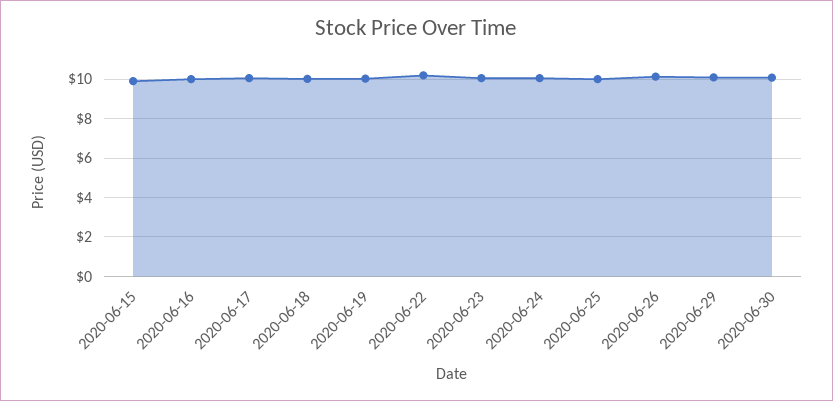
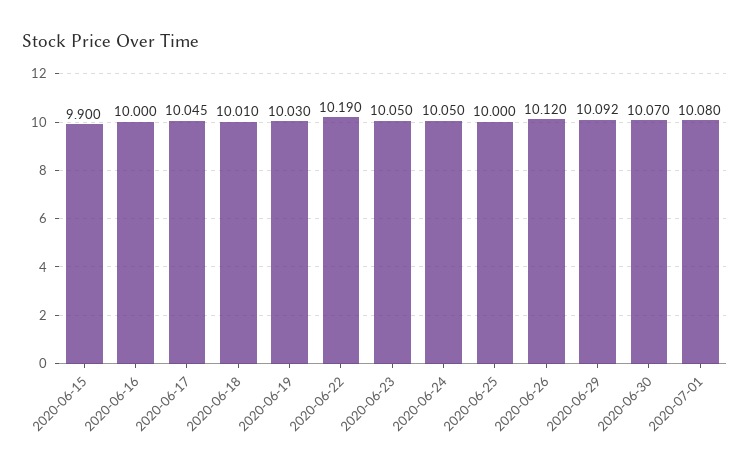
2020-07-01: none -> 10.08

